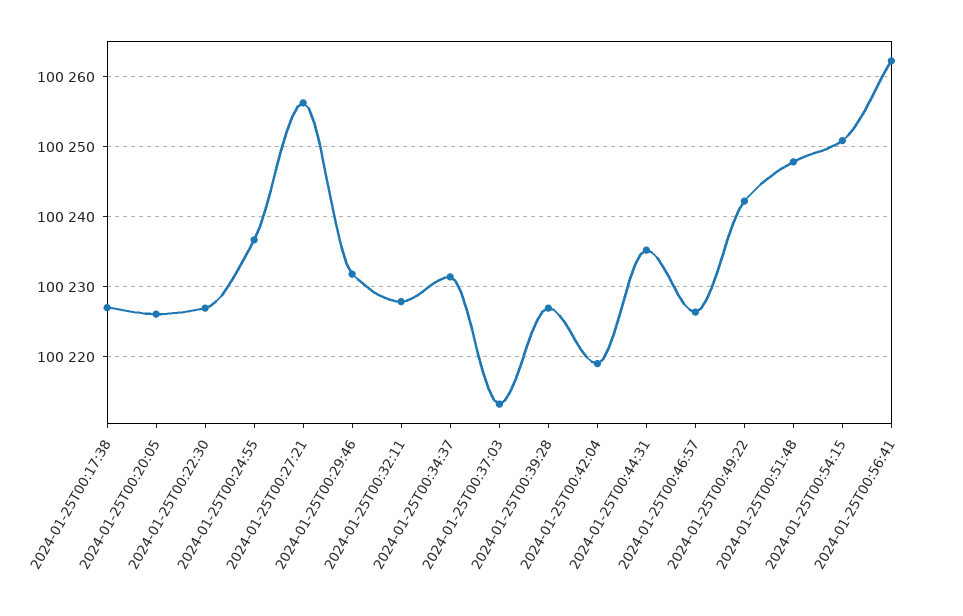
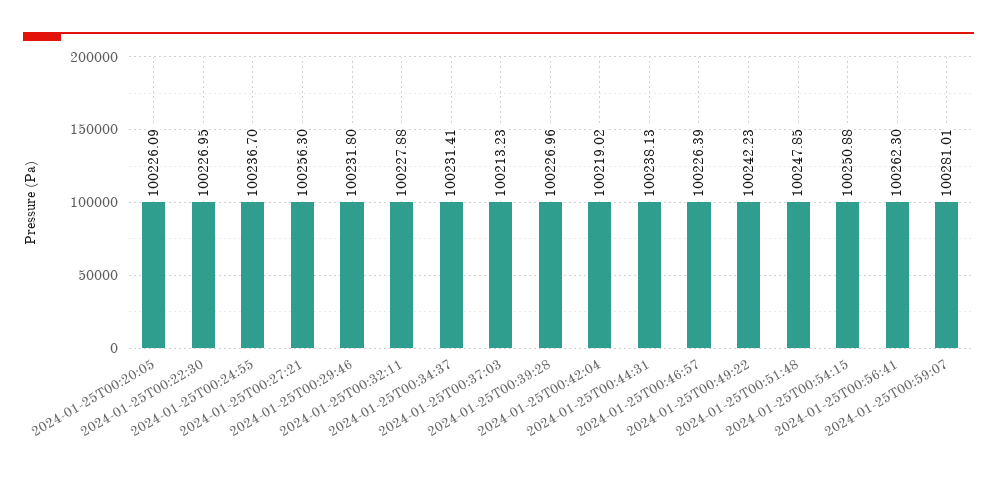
2024-01-25T00:17:38: 100227 -> none
2024-01-25T00:44:31: 100235 -> 100238.13
2024-01-25T00:59:07: none -> 100281.01

